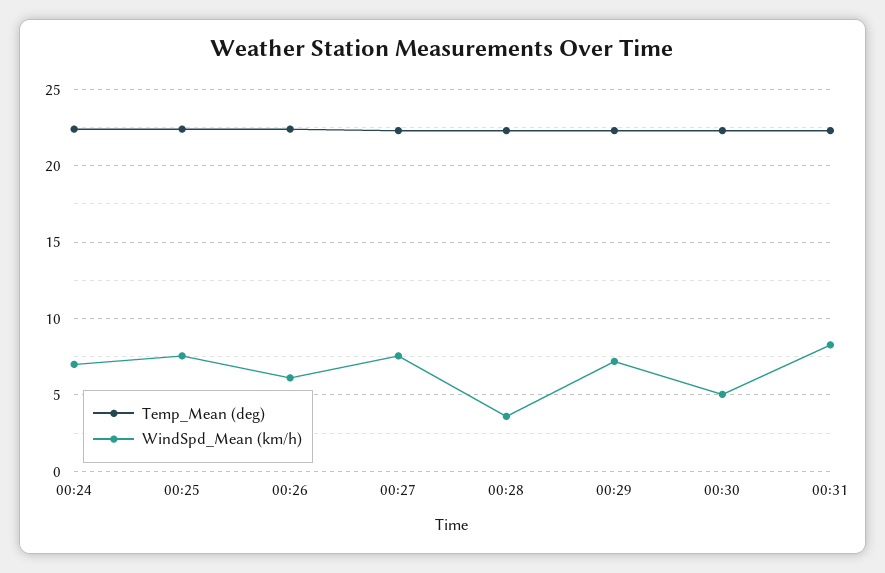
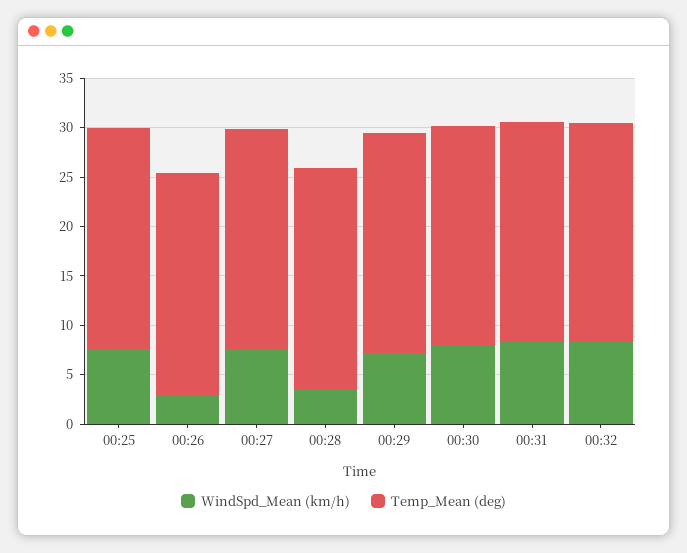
Temp_Mean (deg), 00:24: 22.5 -> none
WindSpd_Mean (km/h), 00:24: 7 -> none
WindSpd_Mean (km/h), 00:26: 6 -> 3
WindSpd_Mean (km/h), 00:30: 5 -> 8
WindSpd_Mean (km/h), 00:32: none -> 8
Temp_Mean (deg), 00:32: none -> 22

